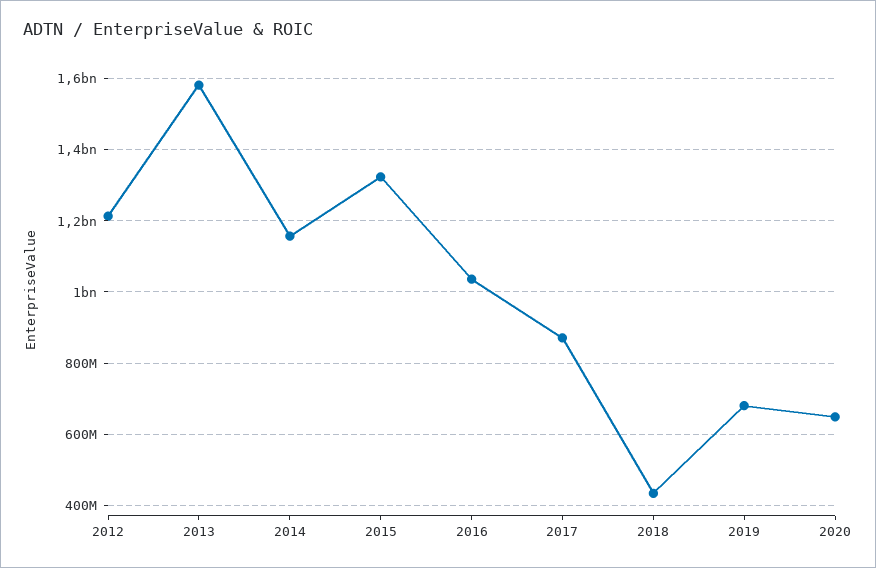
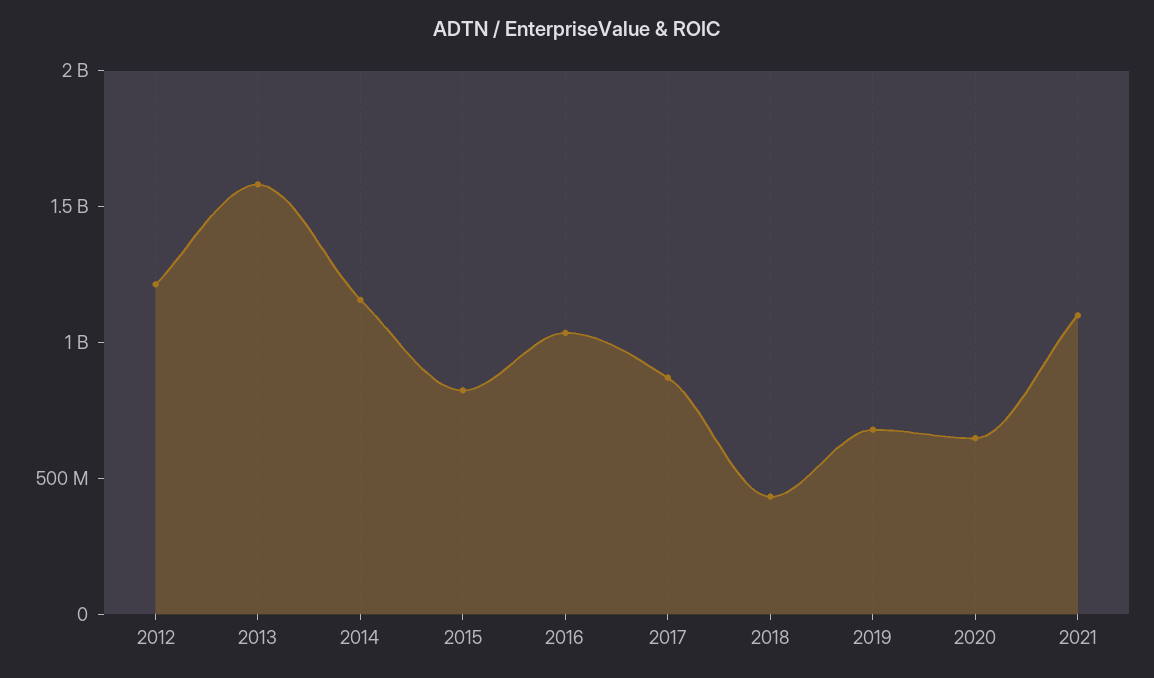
2015: 1320000000 -> 800000000
2021: none -> 1100000000

